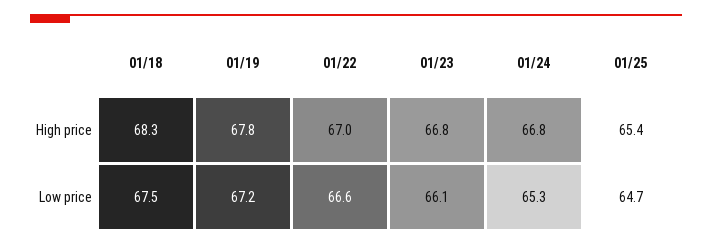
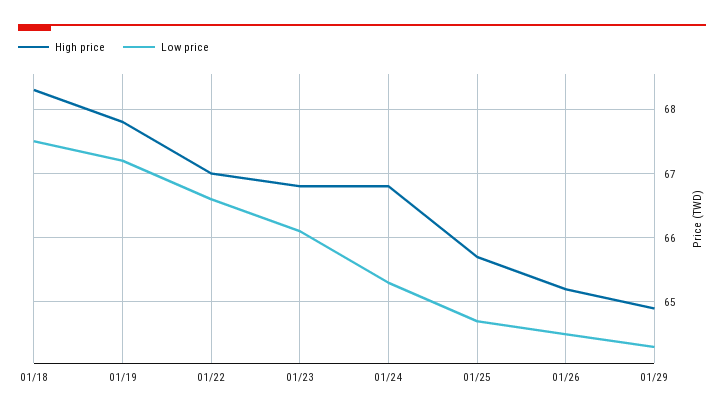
High price, 01/25: 65.4 -> 65.7
High price, 01/26: none -> 65.2
Low price, 01/26: none -> 64.5
High price, 01/29: none -> 64.9
Low price, 01/29: none -> 64.3

